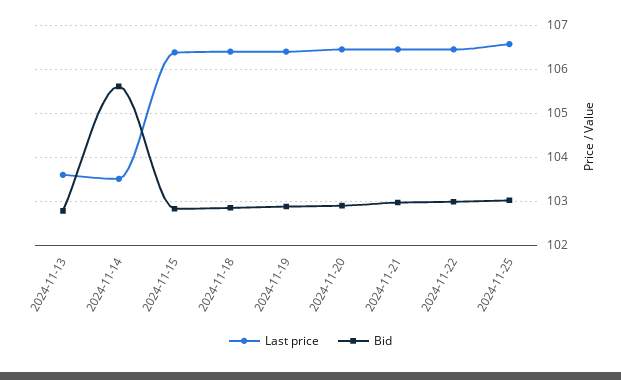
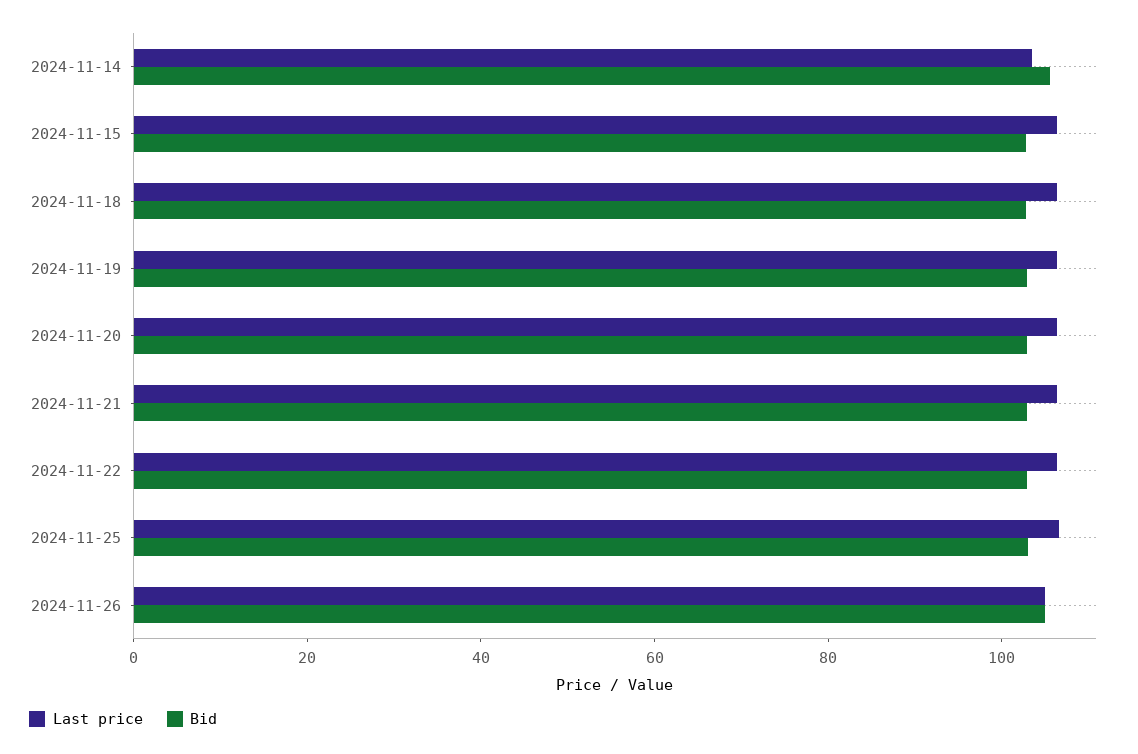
Last price, 2024-11-13: 103.6 -> none
Bid, 2024-11-13: 102.8 -> none
Last price, 2024-11-26: none -> 105
Bid, 2024-11-26: none -> 105

